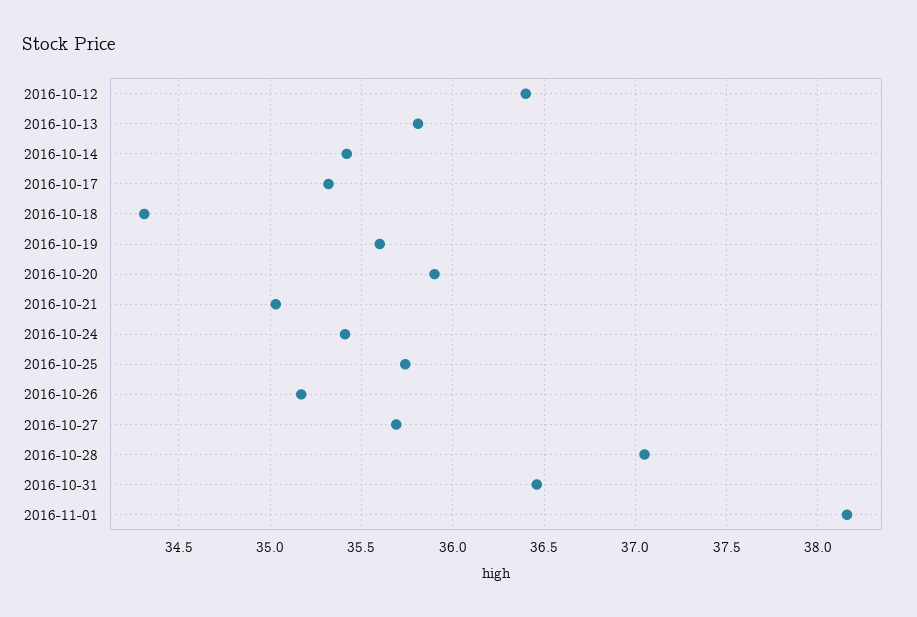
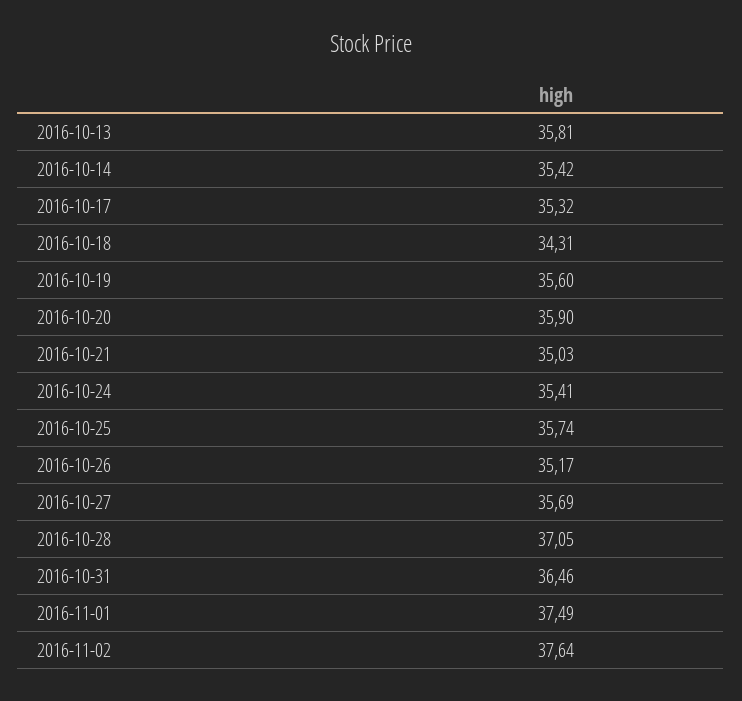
2016-10-12: 36.4 -> none
2016-11-01: 38.15 -> 37.49
2016-11-02: none -> 37.64

